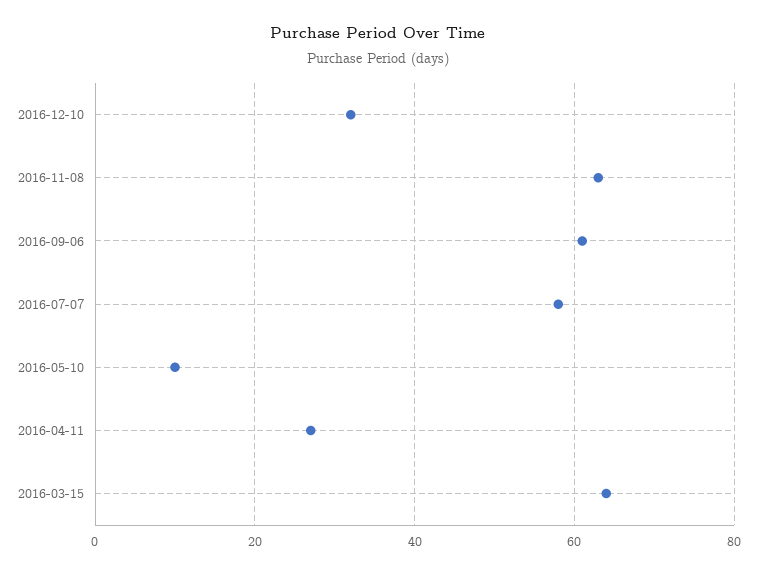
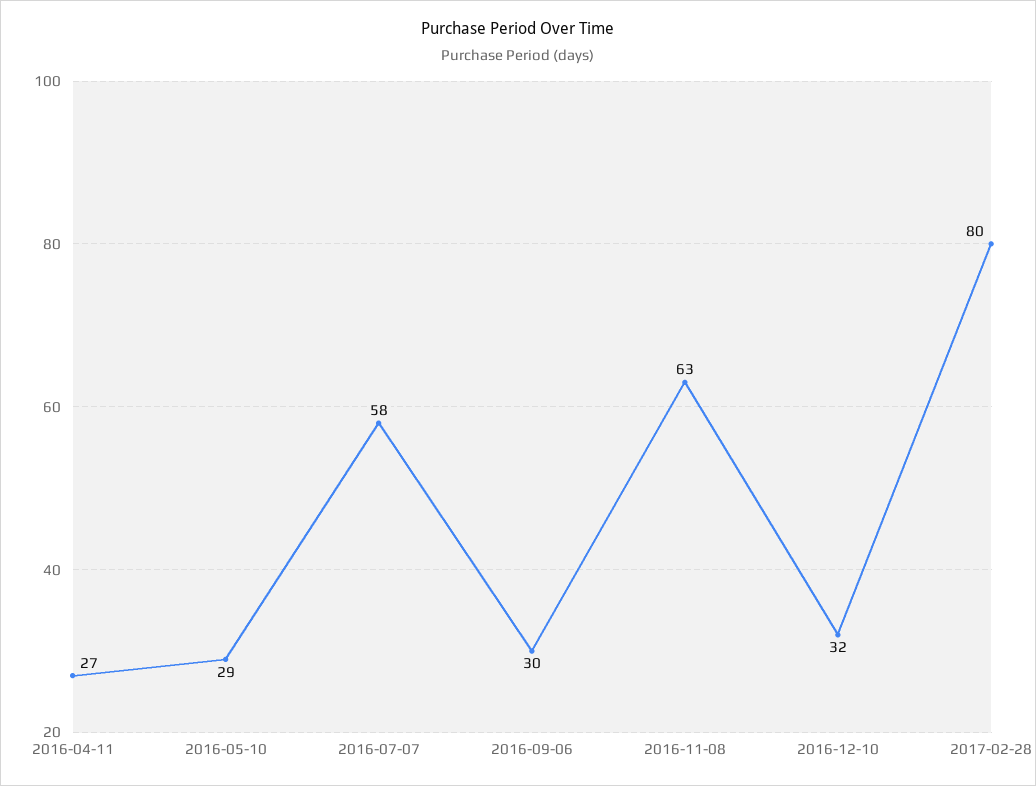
2016-09-06: 60 -> 30
2016-05-10: 10 -> 29
2016-03-15: 65 -> none
2017-02-28: none -> 80

